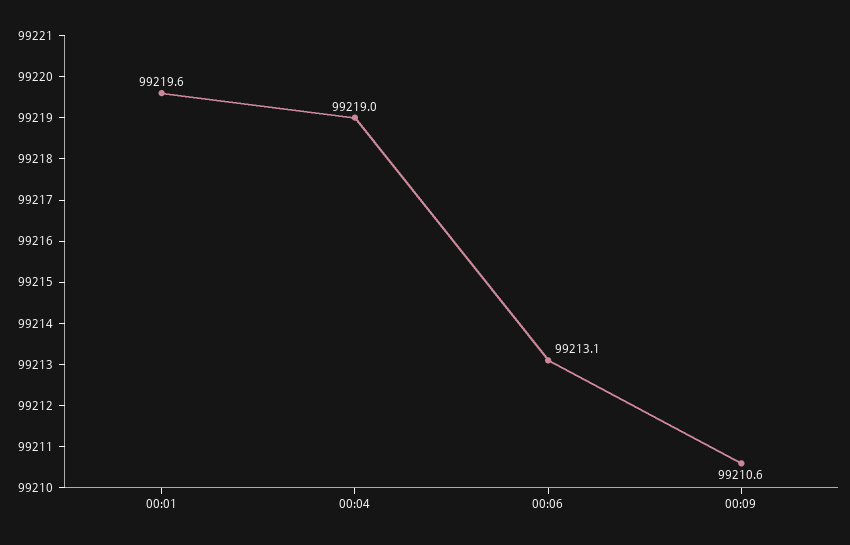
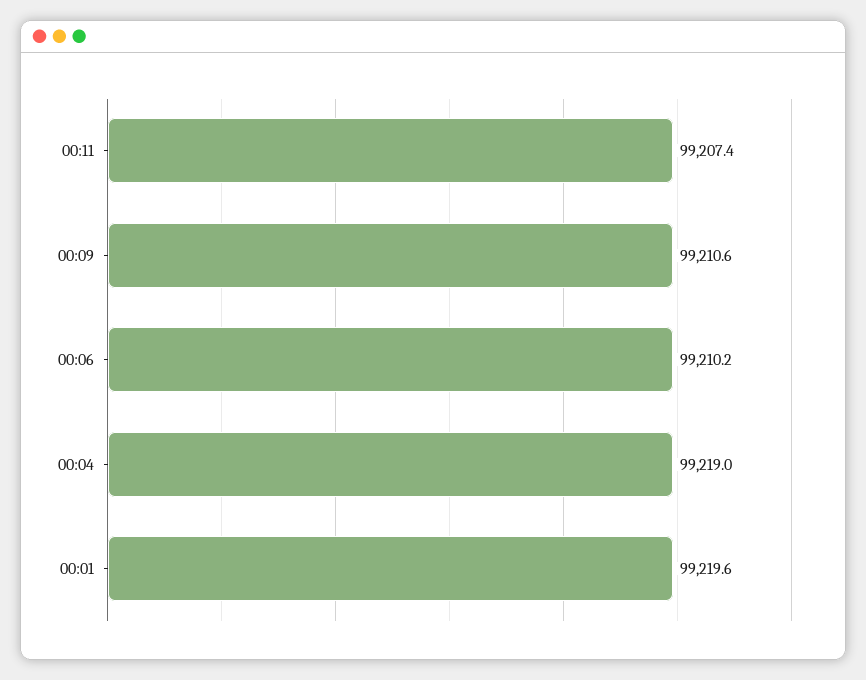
00:06: 99213.1 -> 99210.2
00:11: none -> 99207.4

